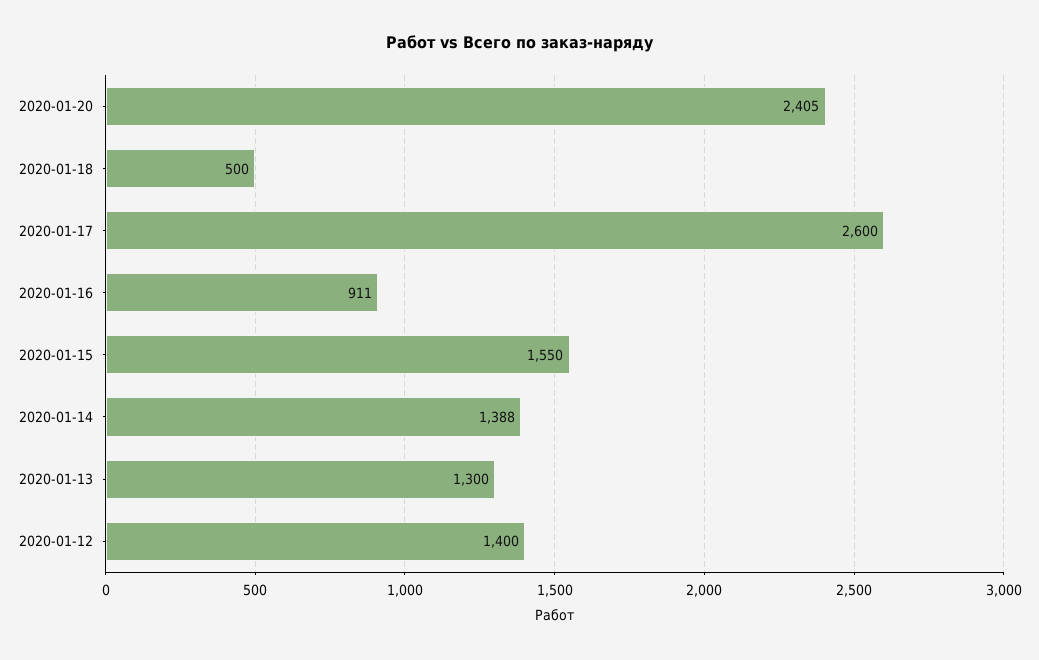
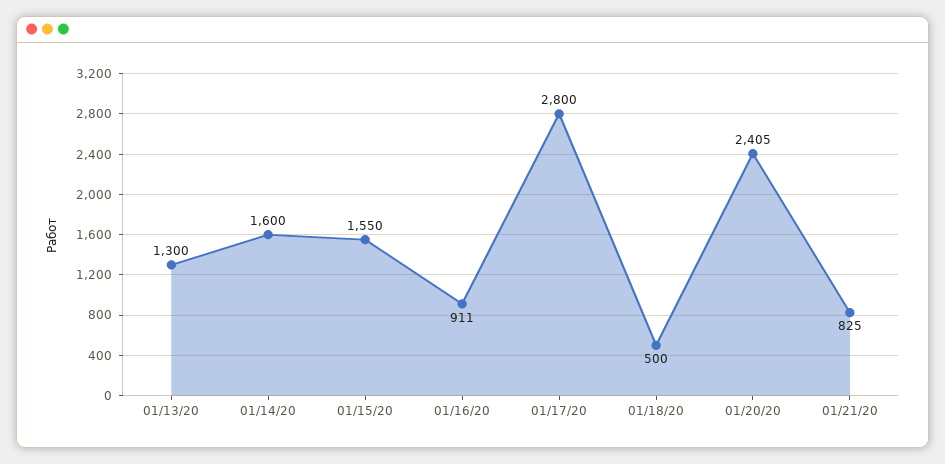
2020-01-17: 2600 -> 2800
2020-01-14: 1388 -> 1600
2020-01-12: 1400 -> none
01/21/20: none -> 825

